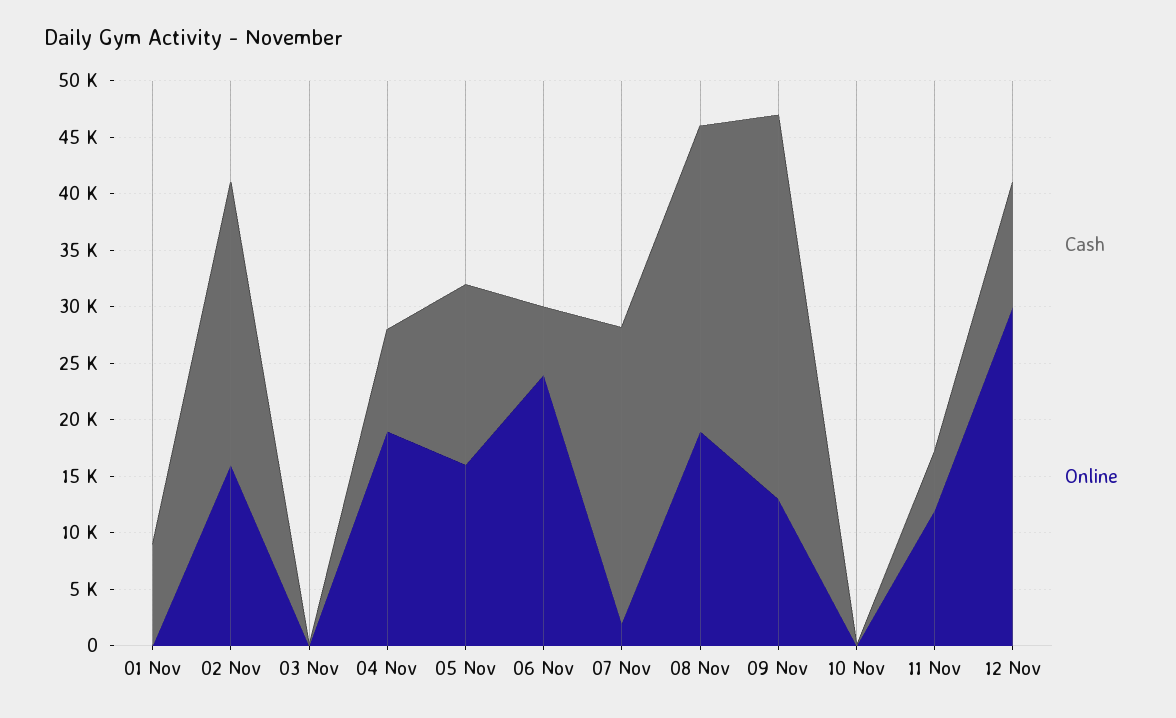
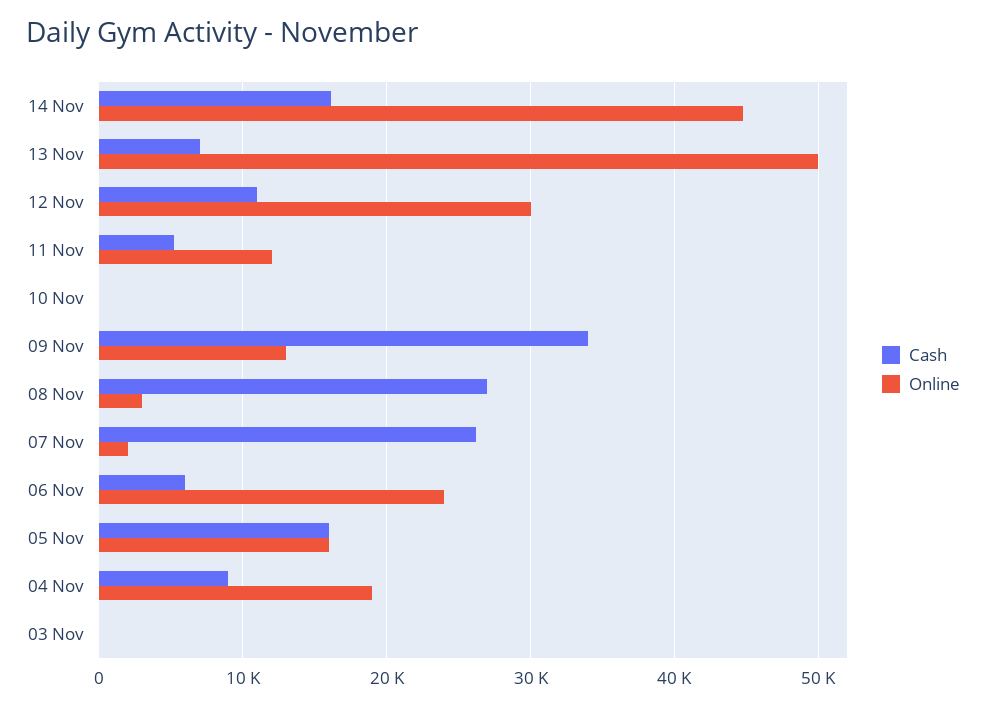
Cash, 01 Nov: 9000 -> none
Online, 01 Nov: 0 -> none
Cash, 02 Nov: 25000 -> none
Online, 02 Nov: 16000 -> none
Online, 08 Nov: 19000 -> 3000
Cash, 14 Nov: none -> 16000
Online, 14 Nov: none -> 45000
Cash, 13 Nov: none -> 7000
Online, 13 Nov: none -> 50000

